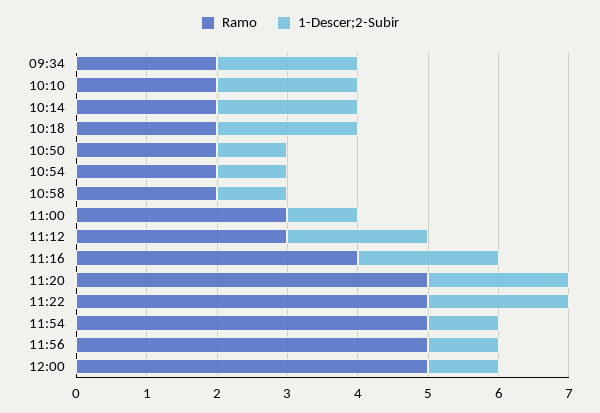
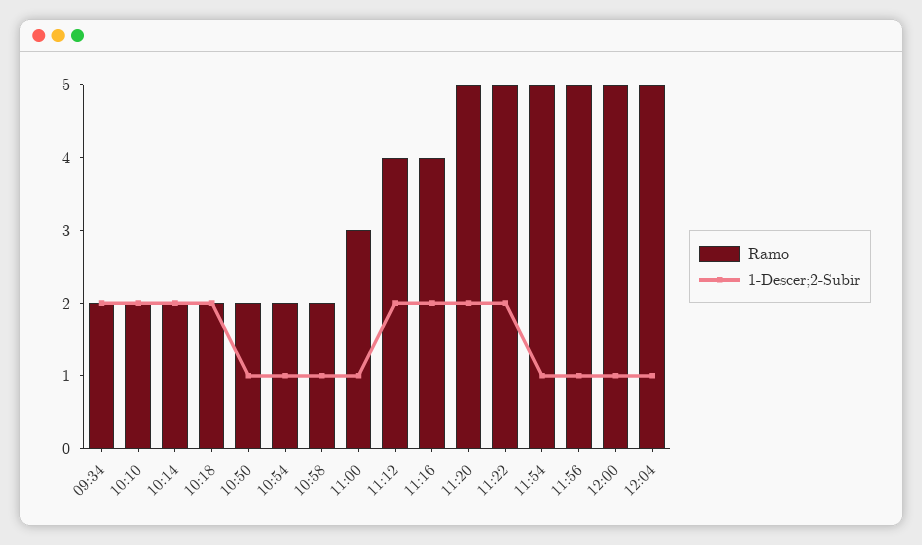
Ramo, 11:12: 3 -> 4
Ramo, 12:04: none -> 5
1-Descer;2-Subir, 12:04: none -> 1

